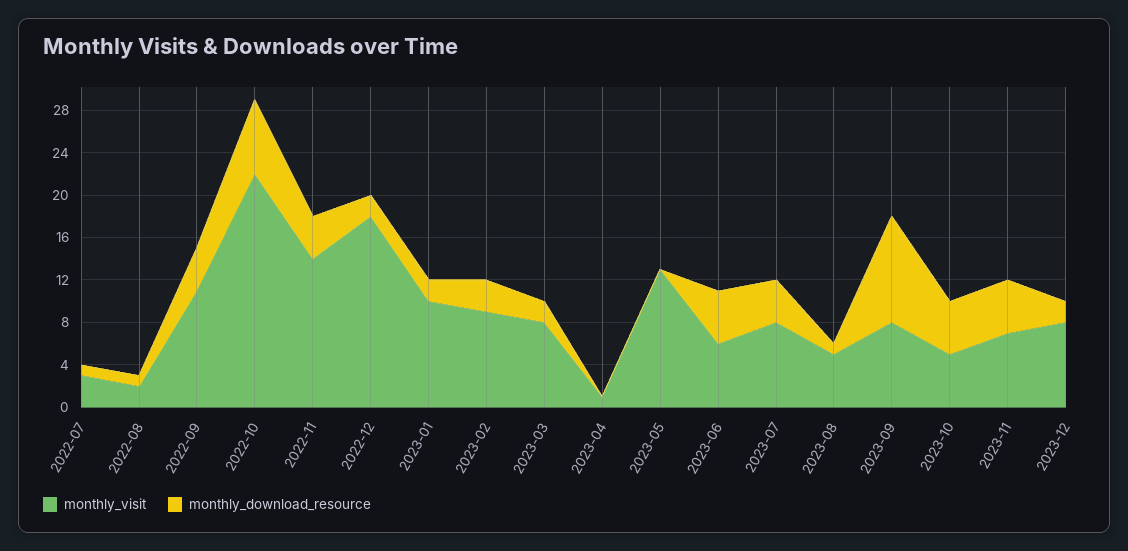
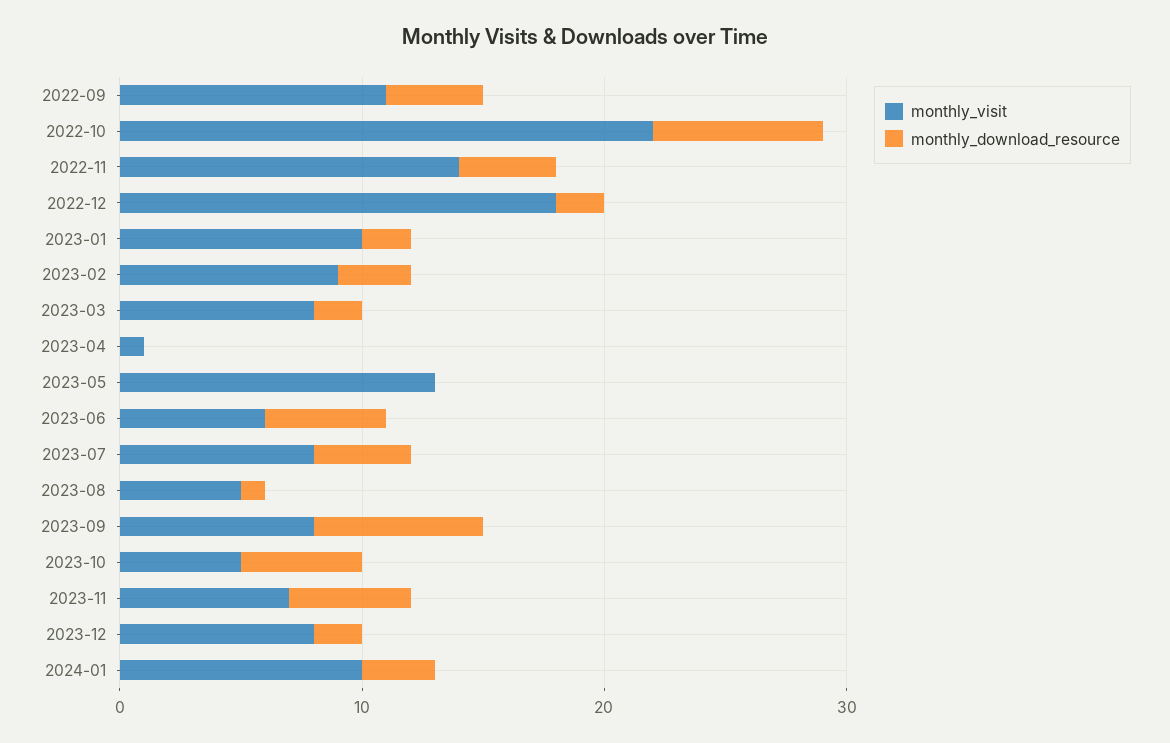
monthly_visit, 2022-07: 3 -> none
monthly_download_resource, 2022-07: 1 -> none
monthly_visit, 2022-08: 2 -> none
monthly_download_resource, 2022-08: 1 -> none
monthly_download_resource, 2023-09: 10 -> 7
monthly_visit, 2024-01: none -> 10
monthly_download_resource, 2024-01: none -> 3

